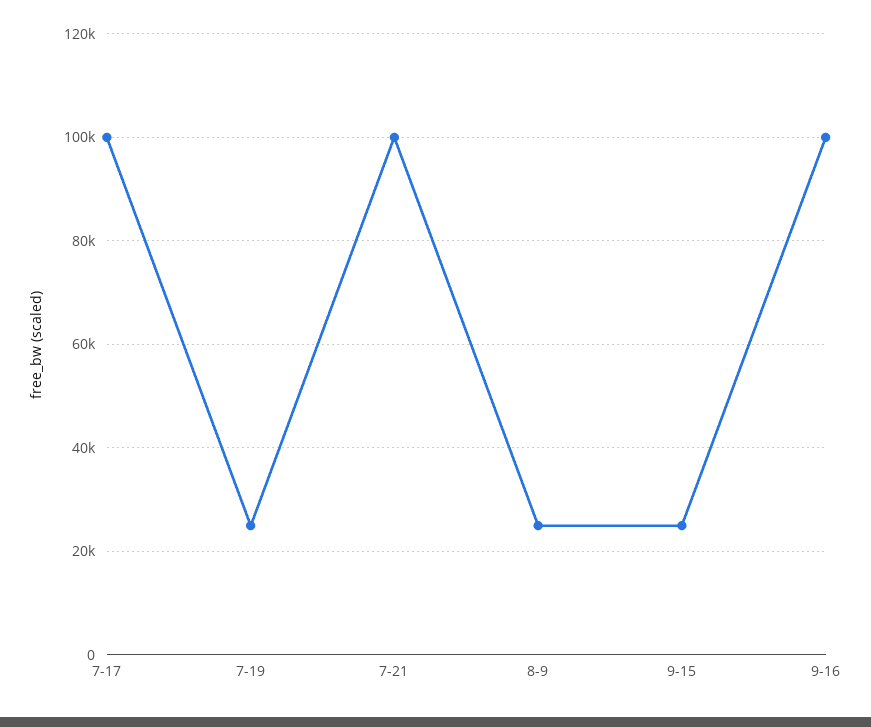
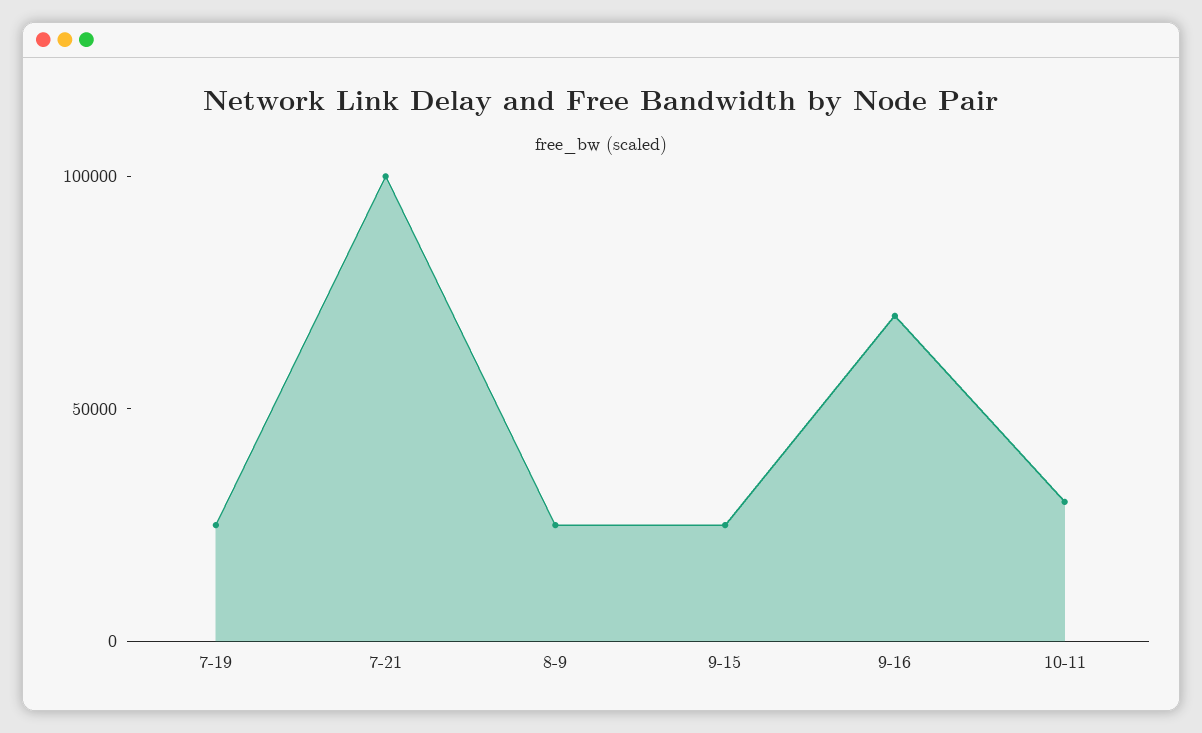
7-17: 100000 -> none
9-16: 100000 -> 70000
10-11: none -> 30000

